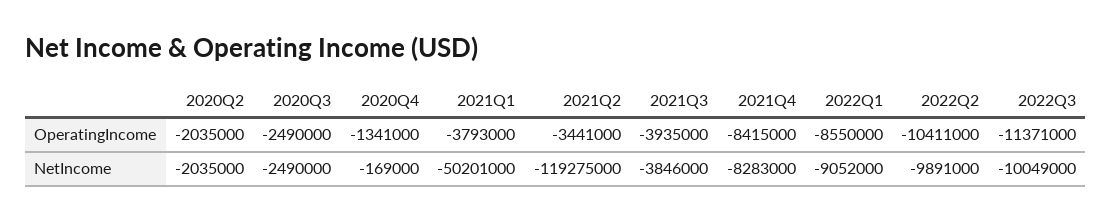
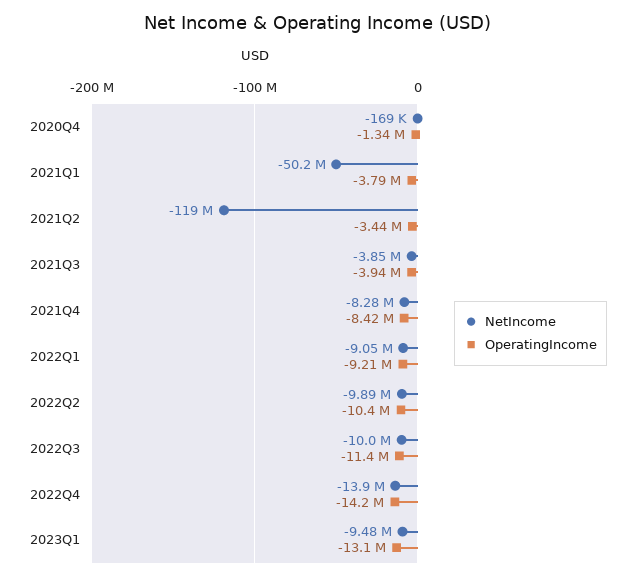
OperatingIncome, 2020Q2: -2035000 -> none
OperatingIncome, 2020Q3: -2490000 -> none
OperatingIncome, 2022Q1: -8550000 -> -9210000
NetIncome, 2020Q2: -2035000 -> none
NetIncome, 2020Q3: -2490000 -> none
NetIncome, 2022Q4: none -> -13900000
OperatingIncome, 2022Q4: none -> -14200000
NetIncome, 2023Q1: none -> -9480000
OperatingIncome, 2023Q1: none -> -13100000

